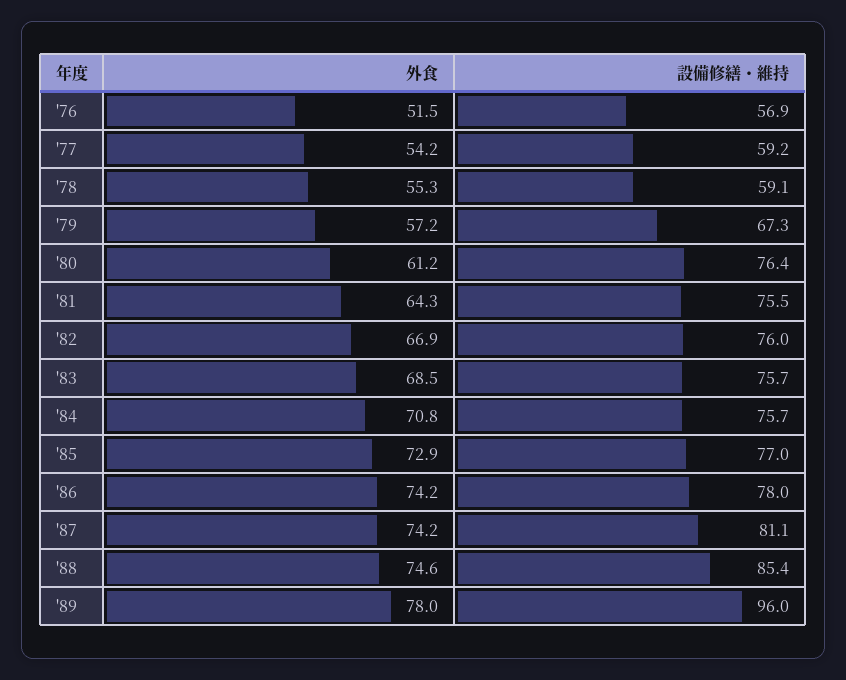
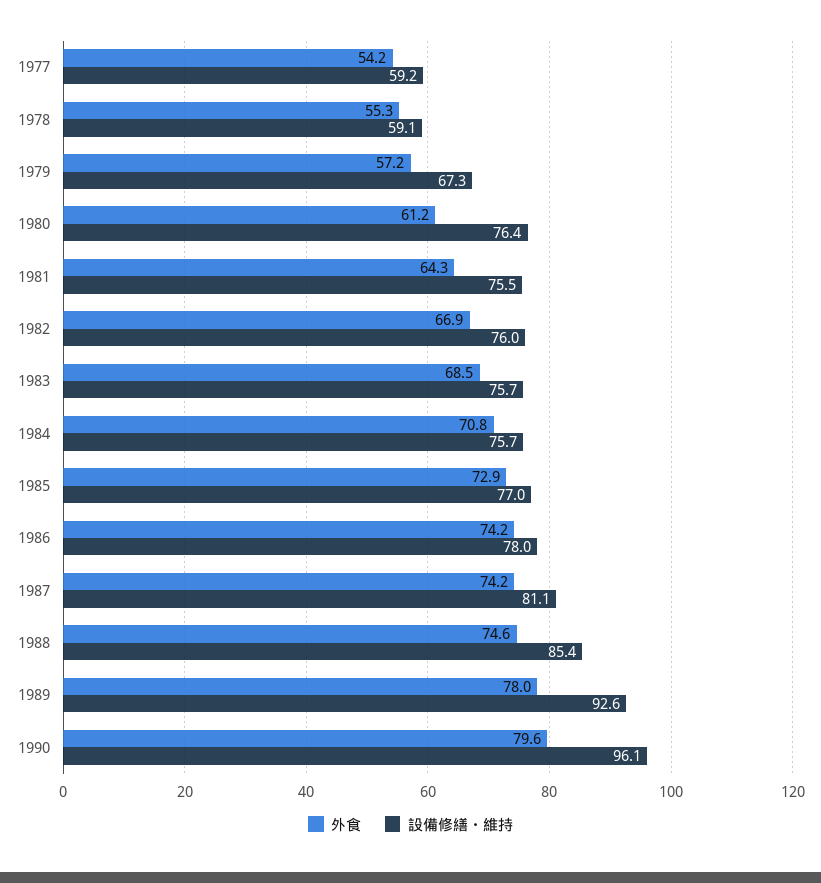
外食, '76: 51.5 -> none
設備修繕・維持, '76: 56.9 -> none
設備修繕・維持, '89: 96 -> 92.6
外食, 1990: none -> 79.6
設備修繕・維持, 1990: none -> 96.1

